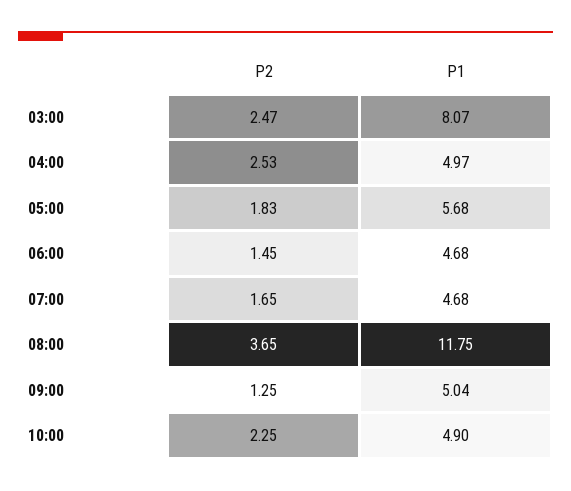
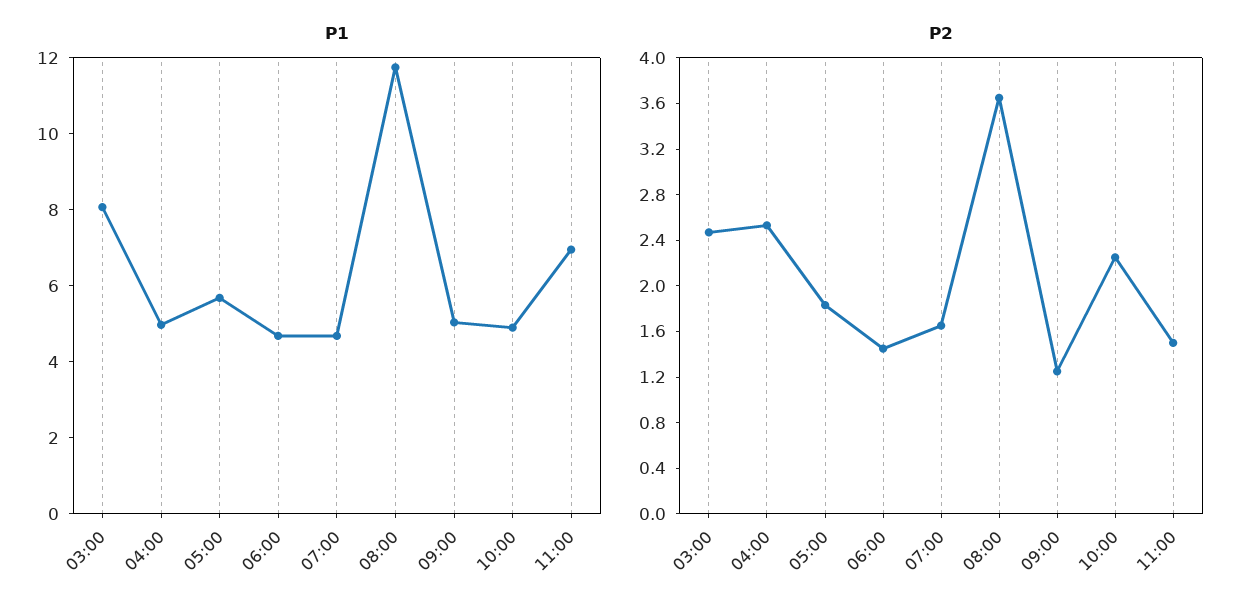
P1, 11:00: none -> 7
P2, 11:00: none -> 1.5

